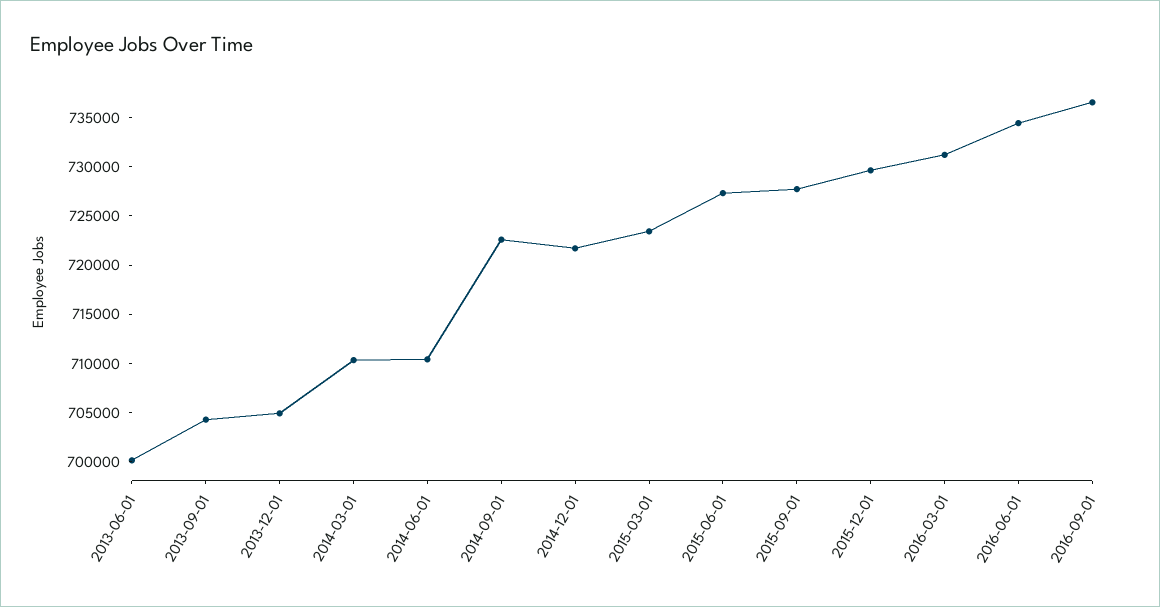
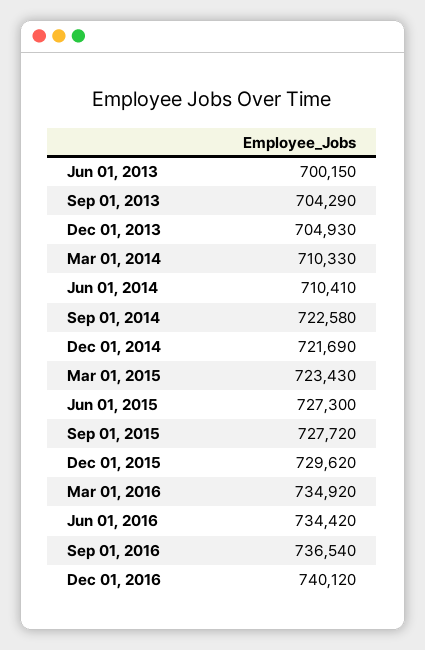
2016-03-01: 731000 -> 734920
Dec 01, 2016: none -> 740120

